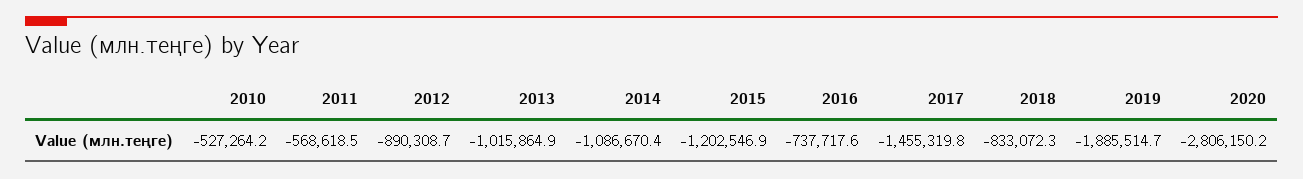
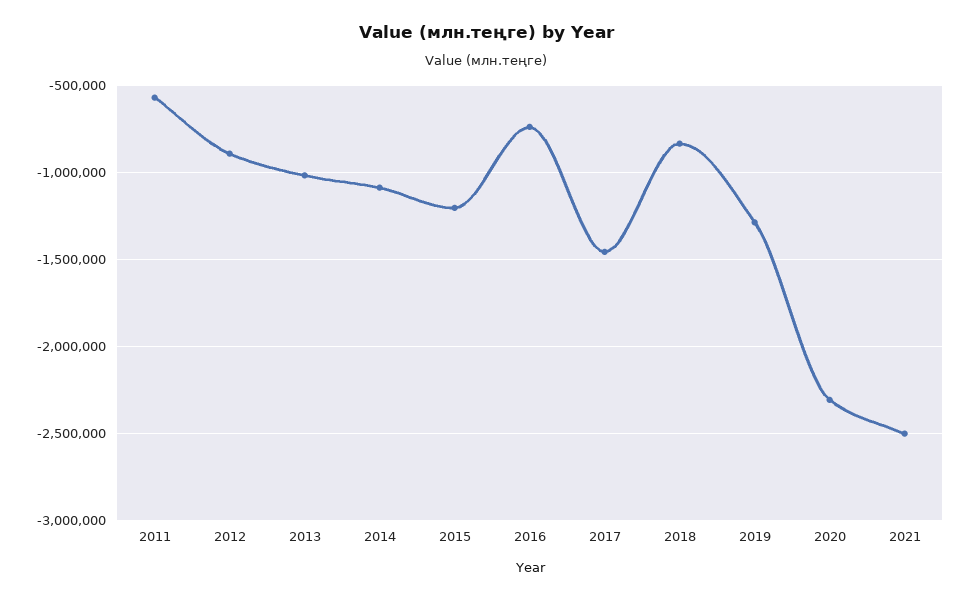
2010: -527264.2 -> none
2019: -1885514.7 -> -1300000
2020: -2806150.2 -> -2300000
2021: none -> -2500000

